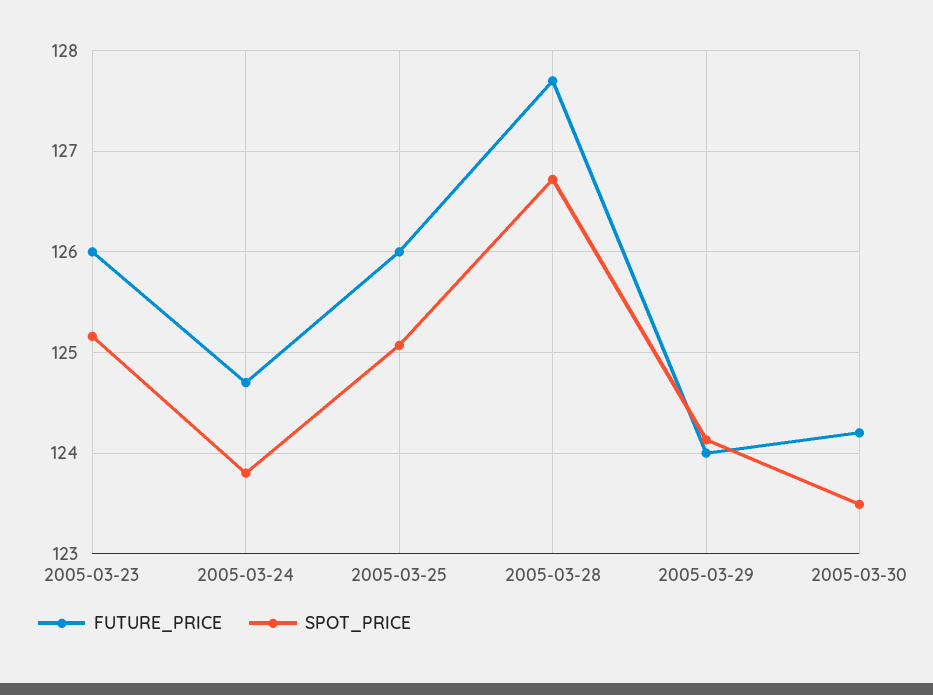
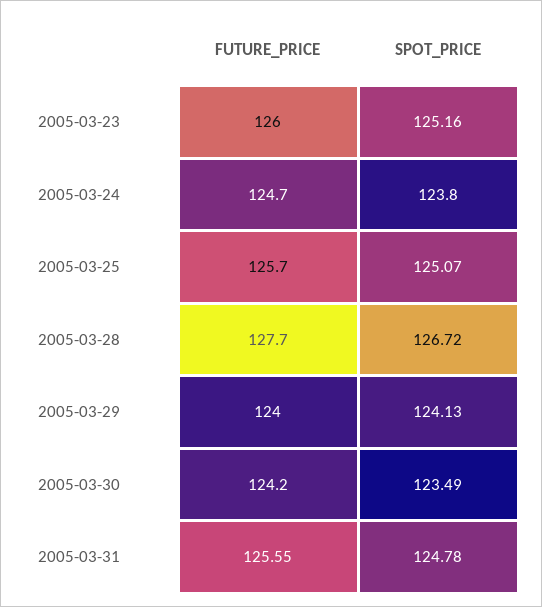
FUTURE_PRICE, 2005-03-25: 126 -> 125.7
FUTURE_PRICE, 2005-03-31: none -> 125.55
SPOT_PRICE, 2005-03-31: none -> 124.78

